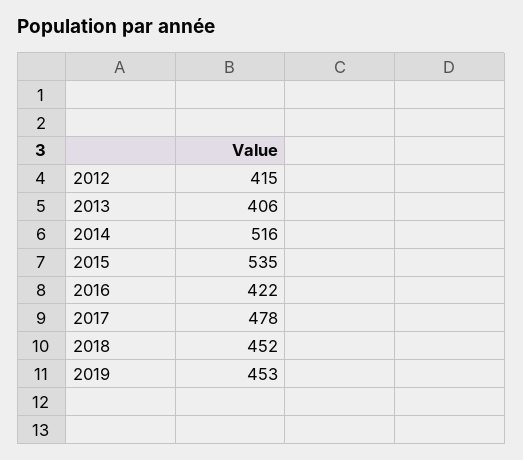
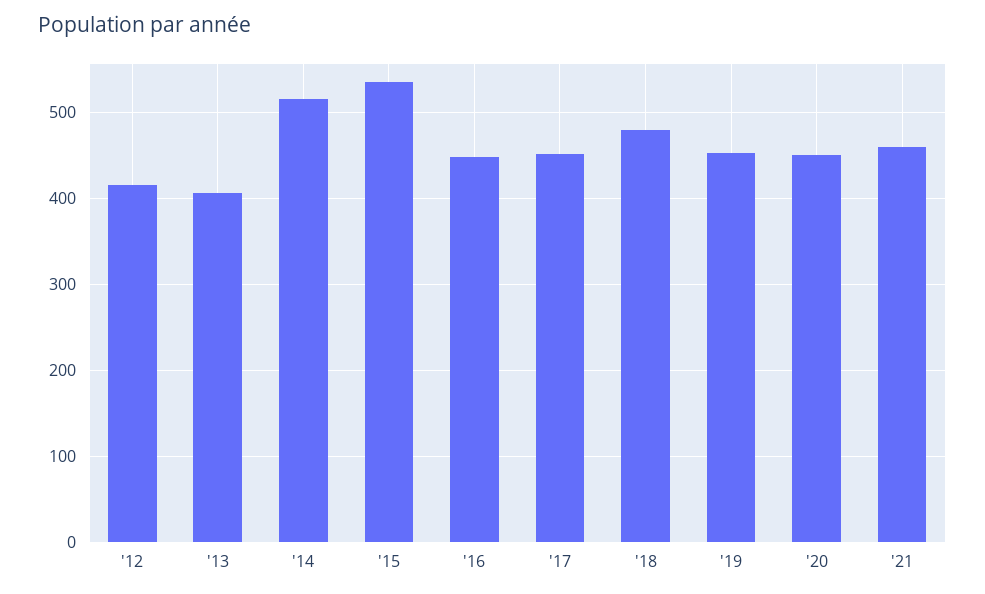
2016: 422 -> 450
2017: 478 -> 450
2018: 452 -> 480
'20: none -> 450
'21: none -> 460

